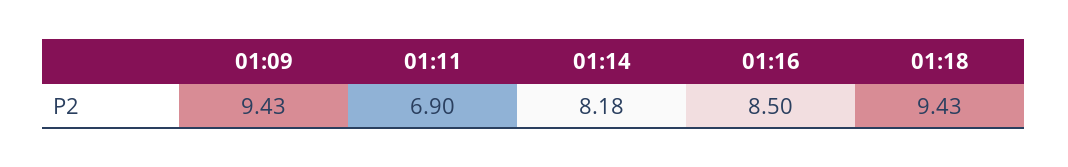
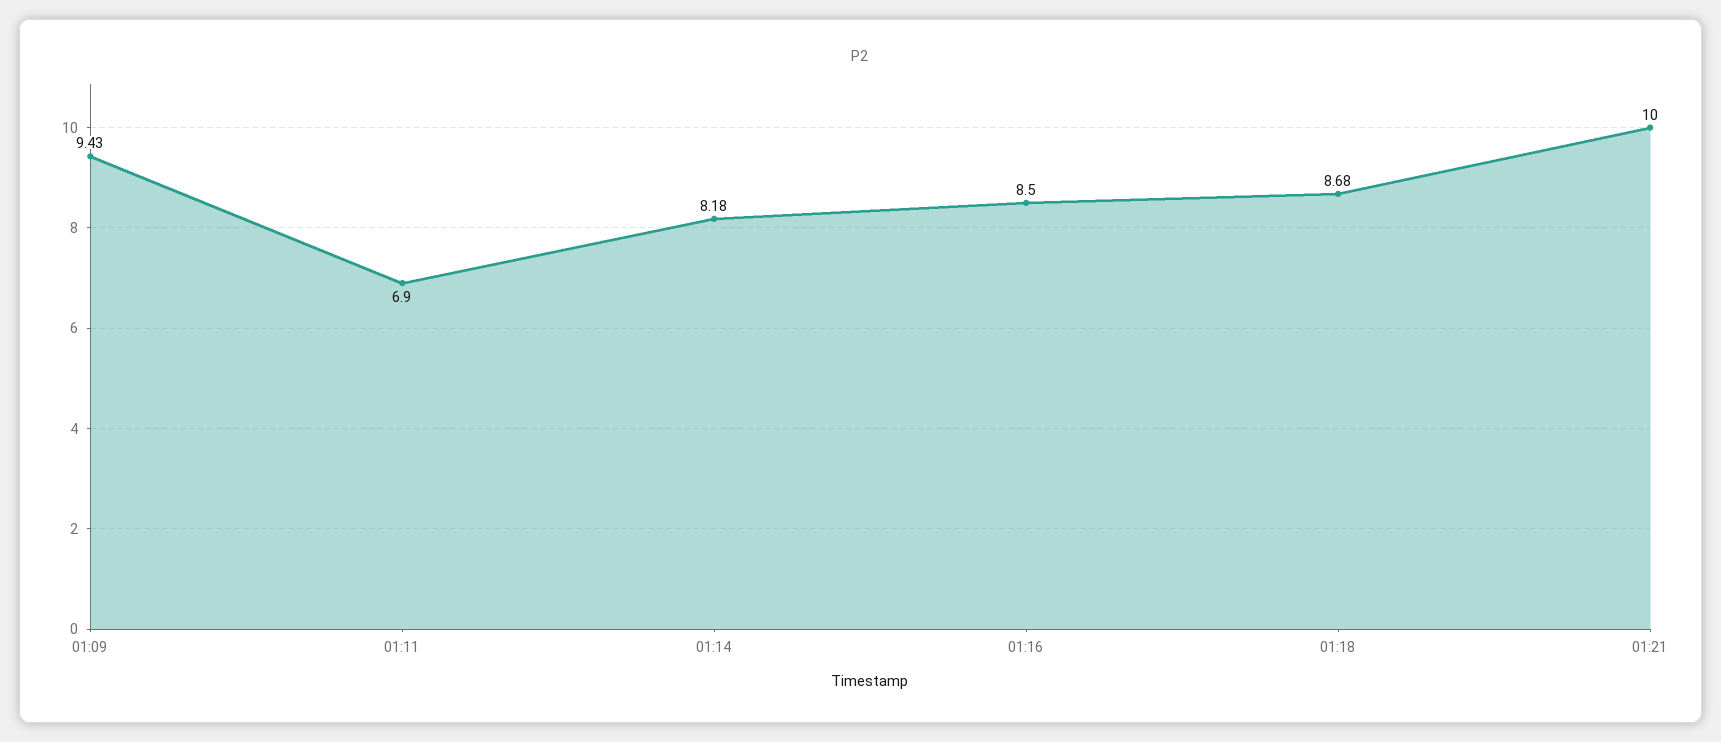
01:18: 9.43 -> 8.68
01:21: none -> 10

